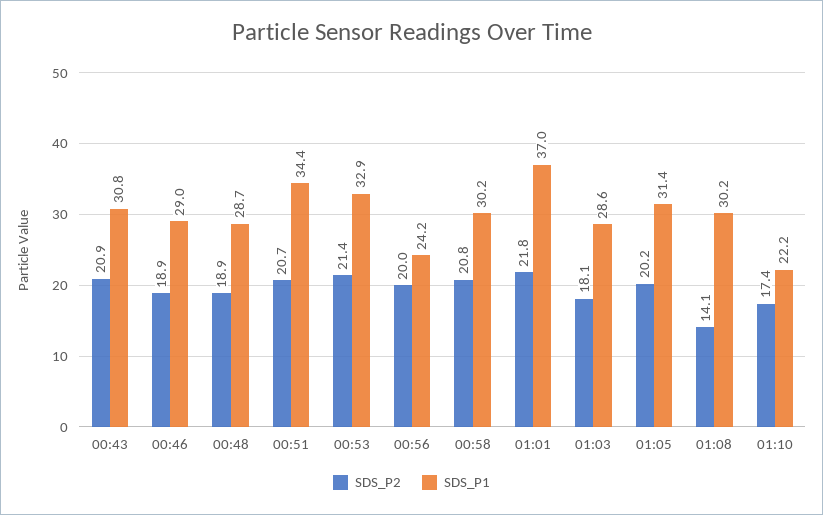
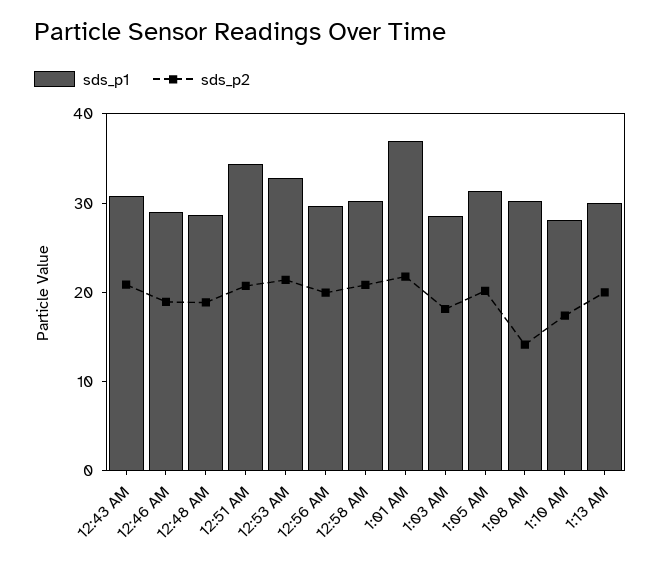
SDS_P1, 00:56: 24.2 -> 30
SDS_P1, 01:10: 22.2 -> 28
SDS_P1, 1:13 AM: none -> 30
SDS_P2, 1:13 AM: none -> 20

